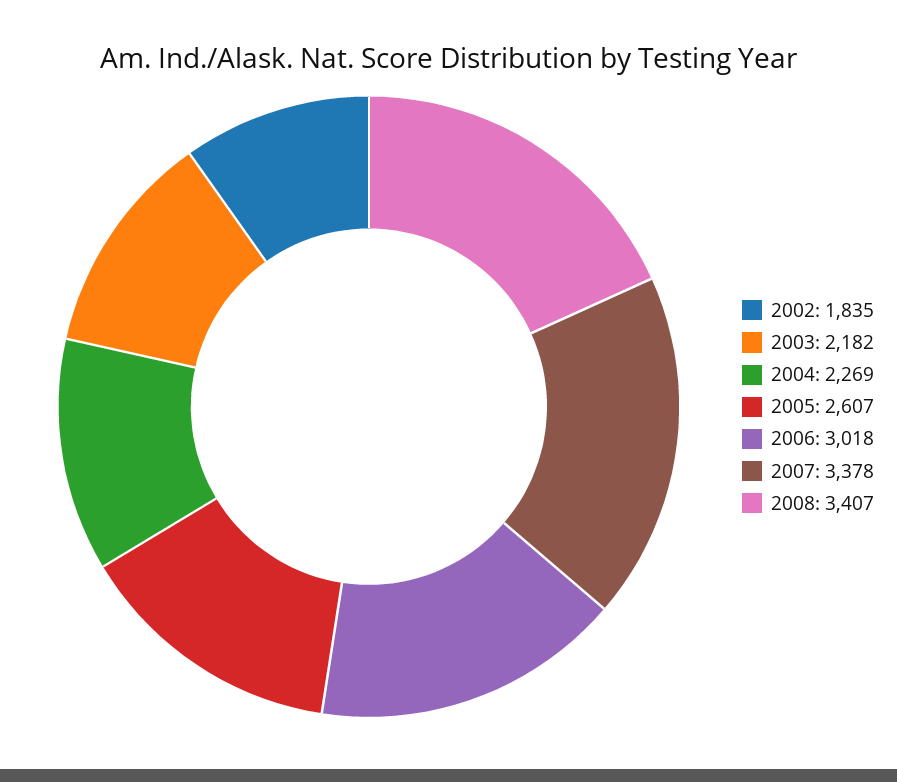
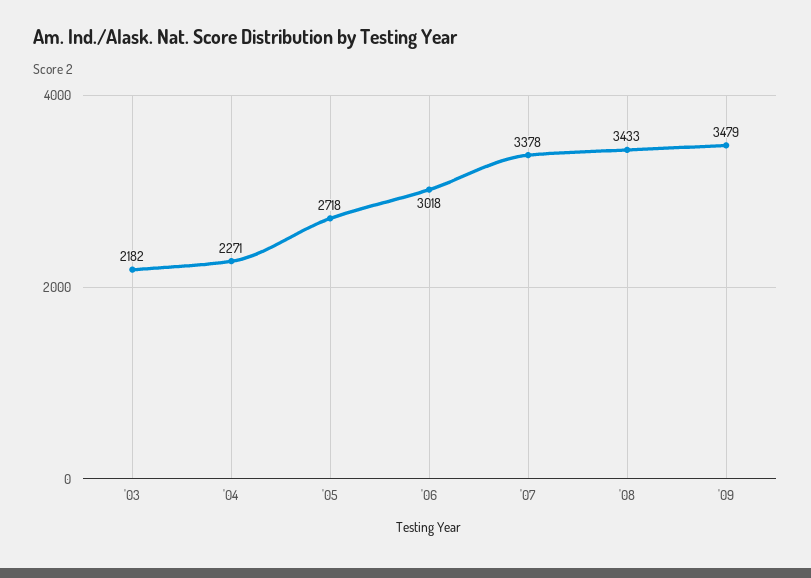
2002: 1835 -> none
2004: 2269 -> 2271
2005: 2607 -> 2718
2008: 3407 -> 3433
'09: none -> 3479

